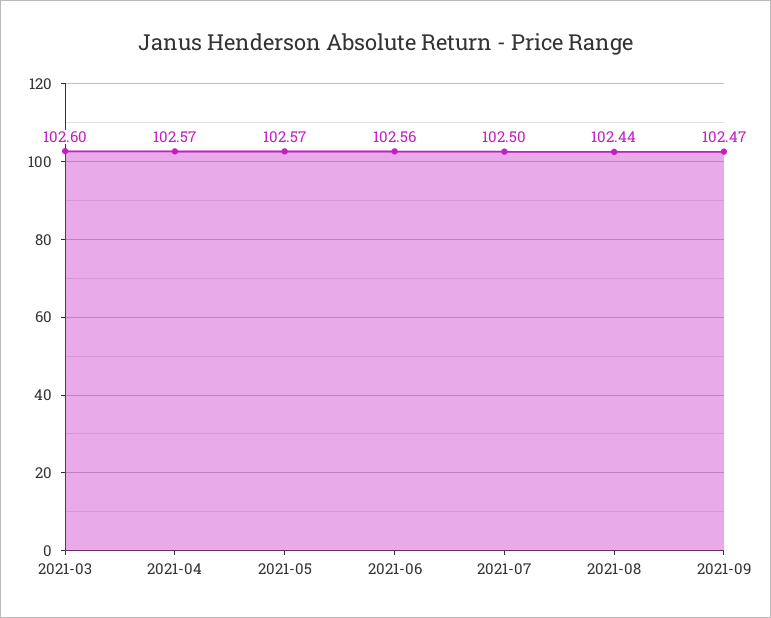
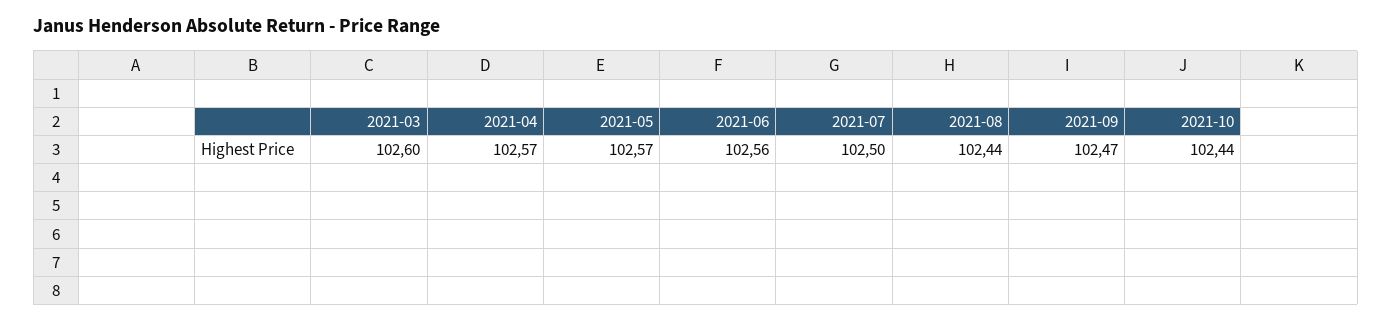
2021-10: none -> 102.44

